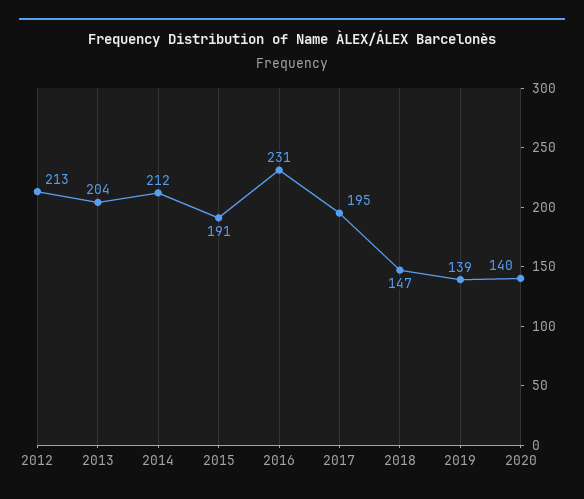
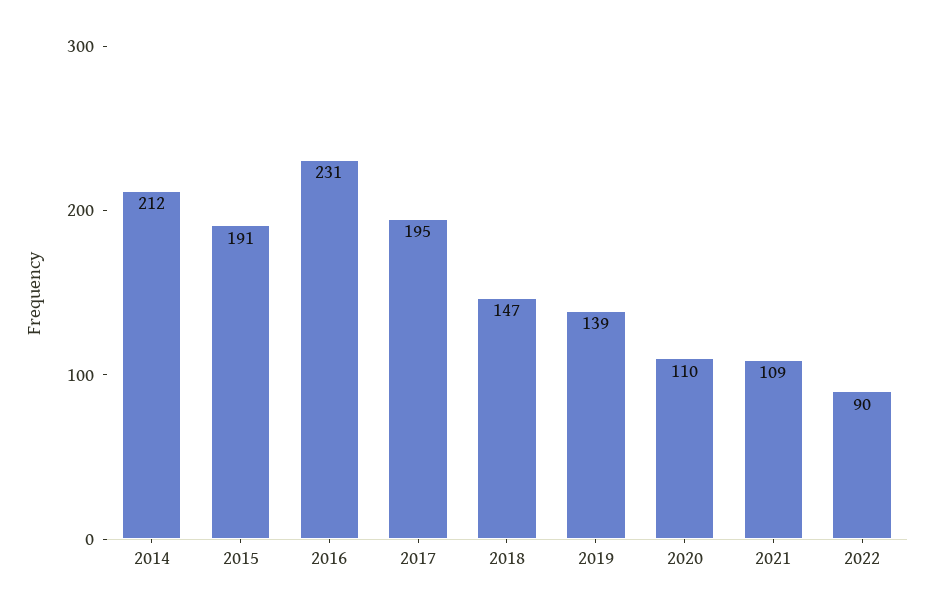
2012: 213 -> none
2013: 204 -> none
2020: 140 -> 110
2021: none -> 109
2022: none -> 90

